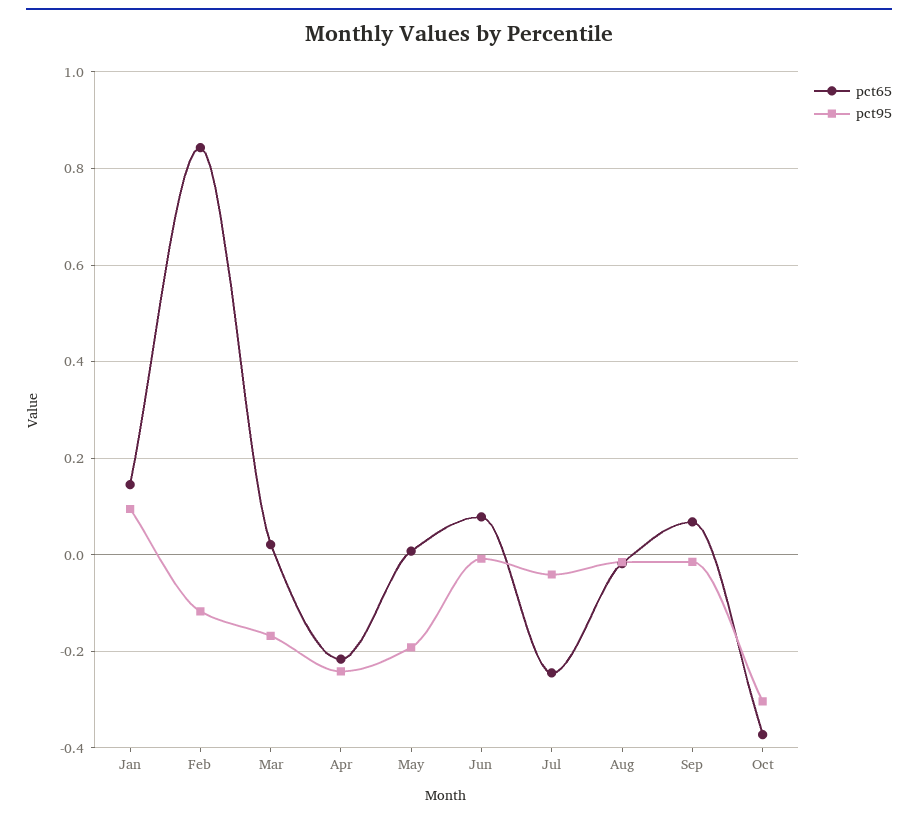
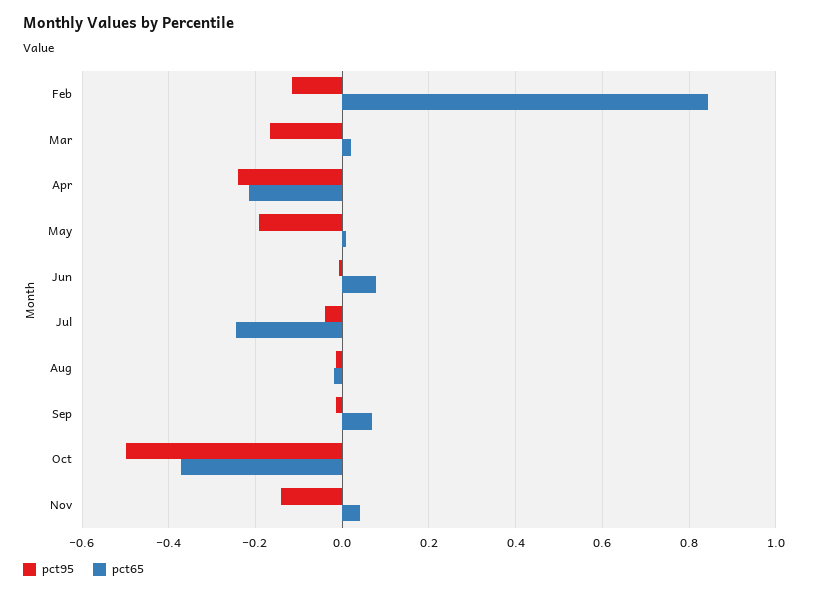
pct65, Jan: 0.14 -> none
pct95, Jan: 0.1 -> none
pct95, Oct: -0.3 -> -0.5
pct95, Nov: none -> -0.14
pct65, Nov: none -> 0.04

